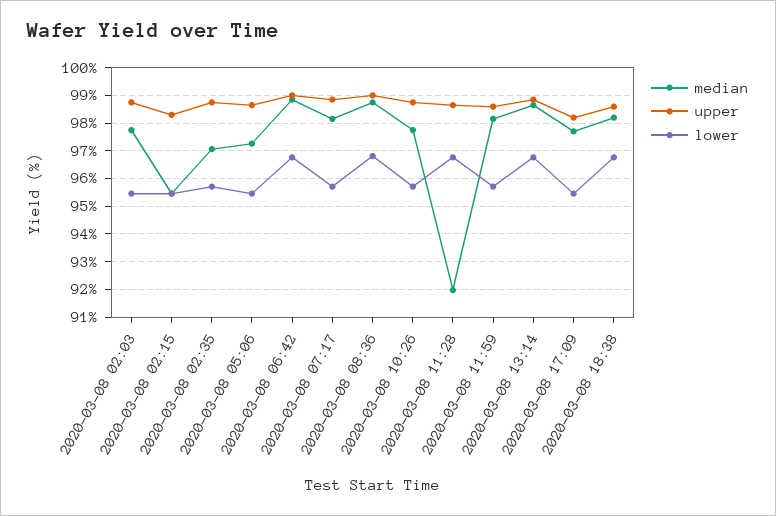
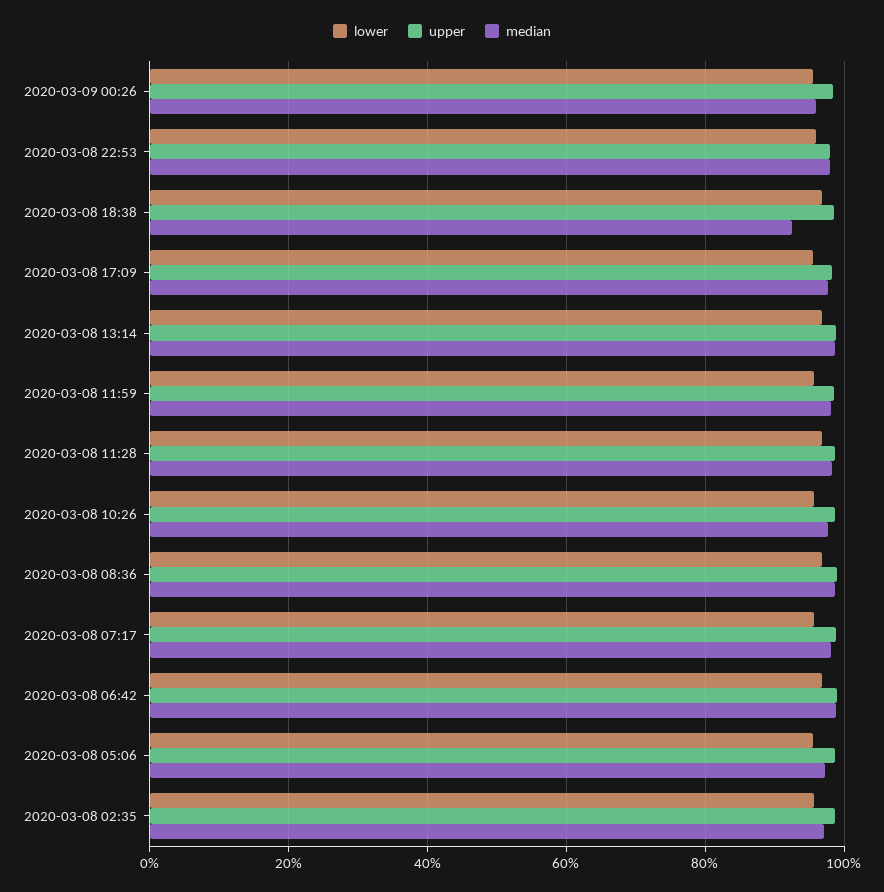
median, 2020-03-08 02:03: 97.75 -> none
upper, 2020-03-08 02:03: 98.75 -> none
lower, 2020-03-08 02:03: 95.5 -> none
median, 2020-03-08 02:15: 95.5 -> none
upper, 2020-03-08 02:15: 98.25 -> none
lower, 2020-03-08 02:15: 95.5 -> none
median, 2020-03-08 11:28: 92 -> 98
median, 2020-03-08 18:38: 98.25 -> 92
lower, 2020-03-09 00:26: none -> 96
upper, 2020-03-09 00:26: none -> 98
median, 2020-03-09 00:26: none -> 96
lower, 2020-03-08 22:53: none -> 96
upper, 2020-03-08 22:53: none -> 98
median, 2020-03-08 22:53: none -> 98

